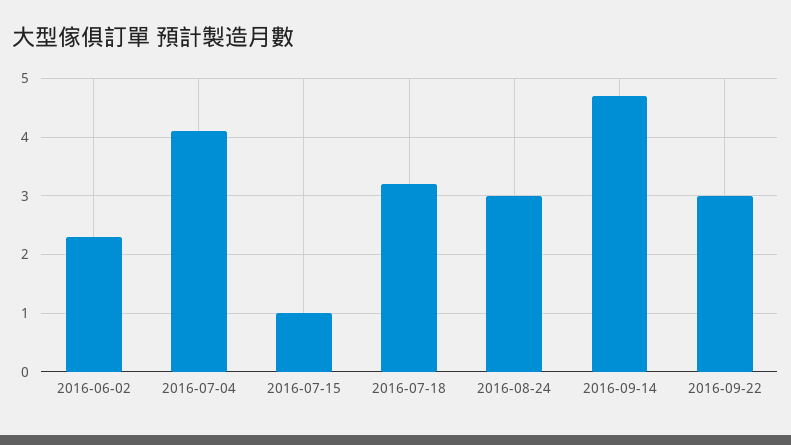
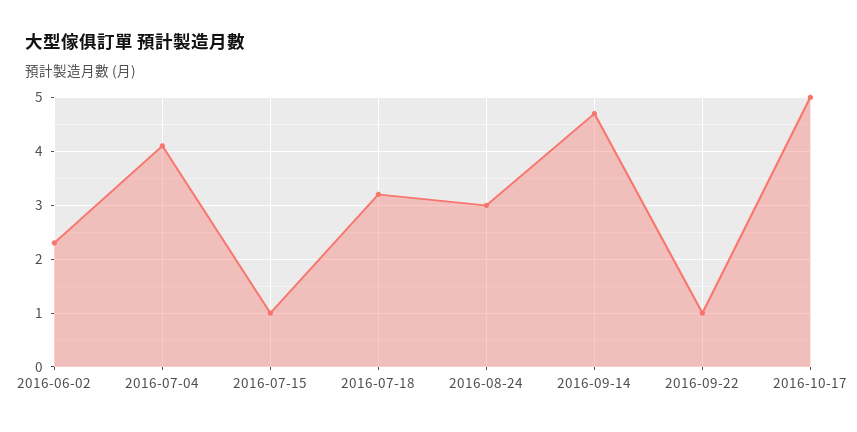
2016-09-22: 3 -> 1
2016-10-17: none -> 5

